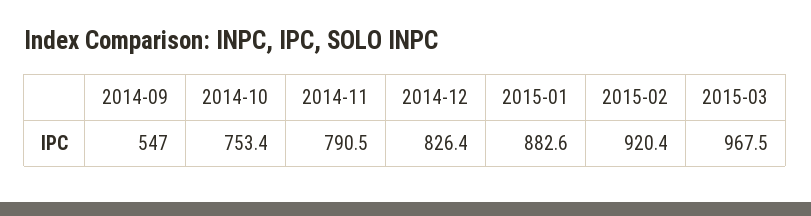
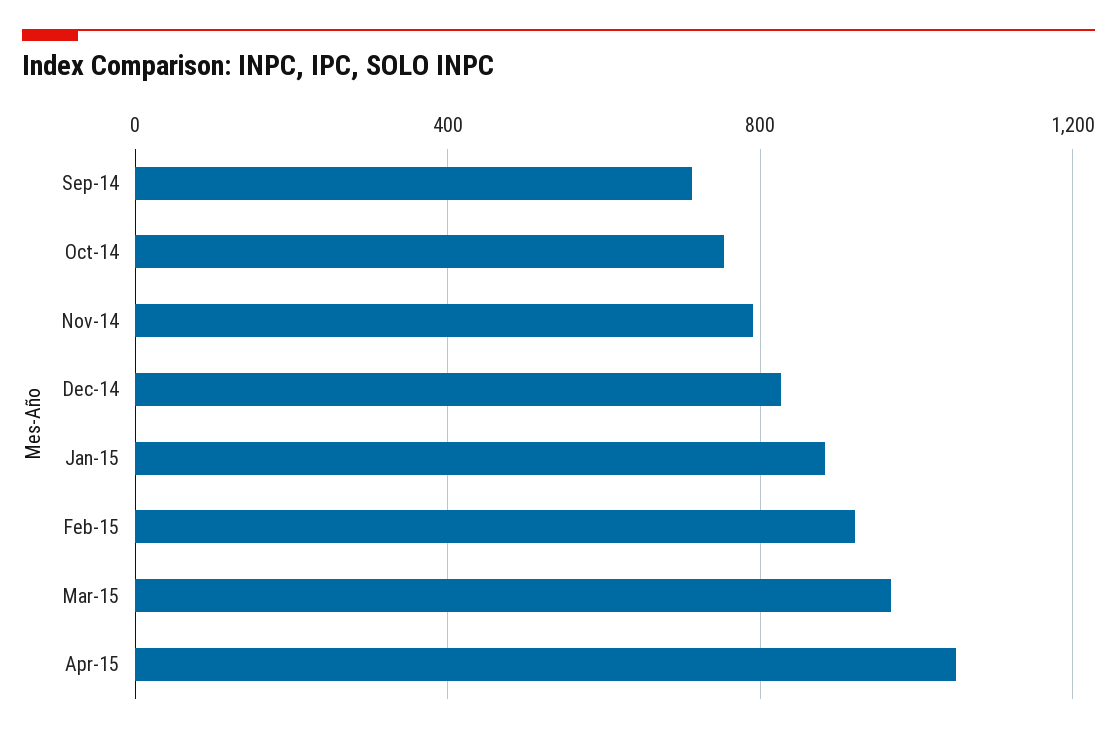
2014-09: 547 -> 700
Apr-15: none -> 1050

